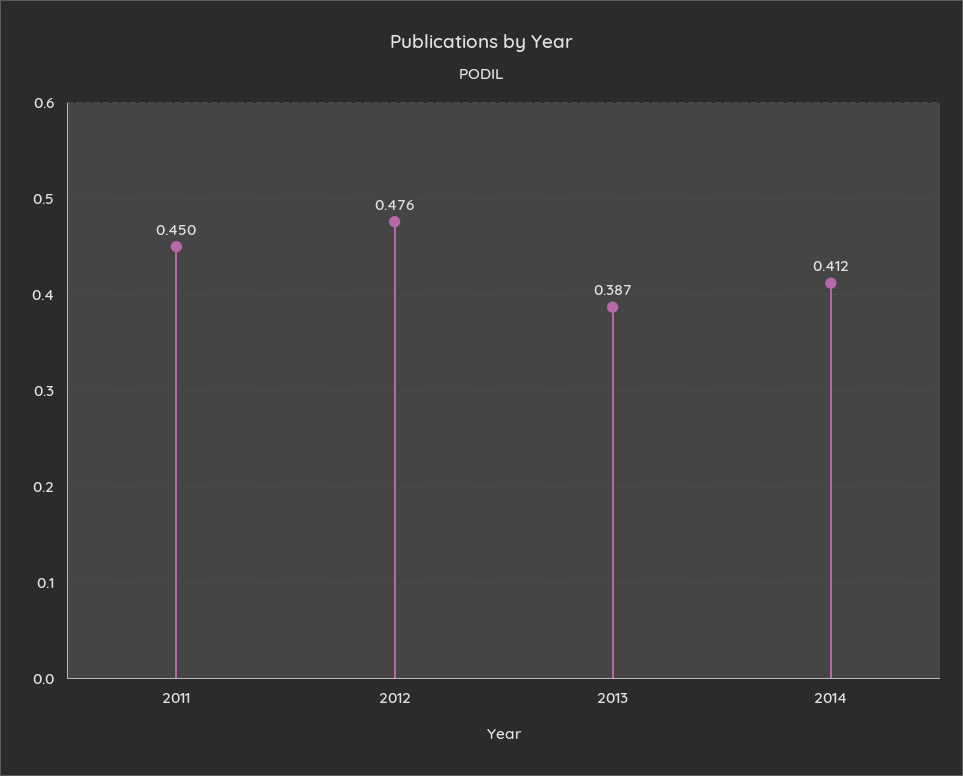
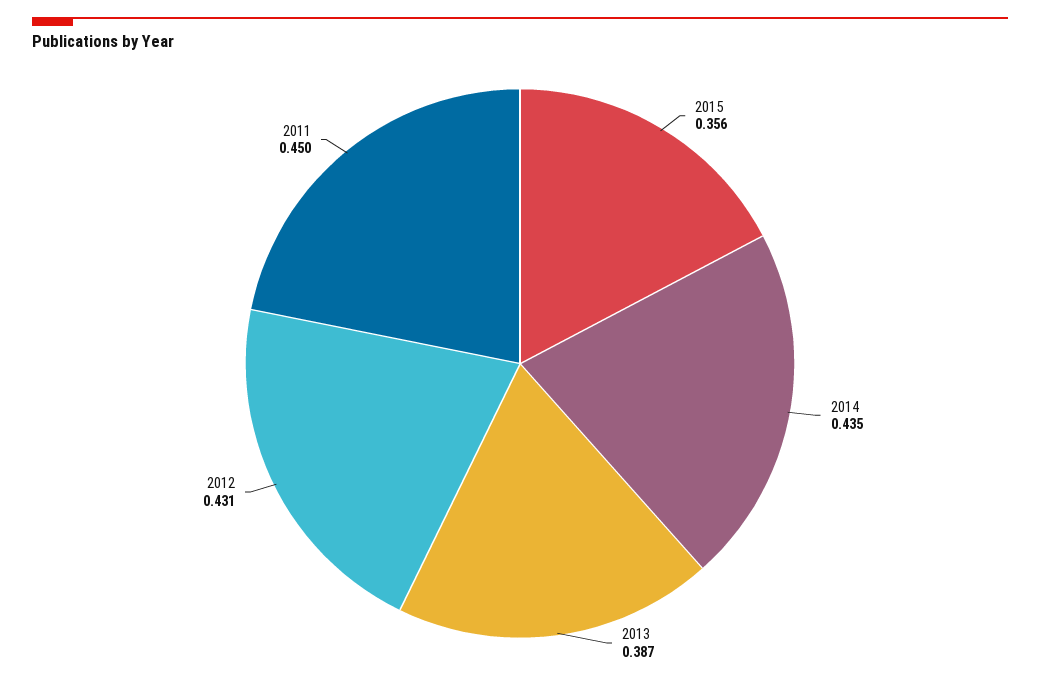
2012: 0.476 -> 0.431
2014: 0.412 -> 0.435
2015: none -> 0.356

